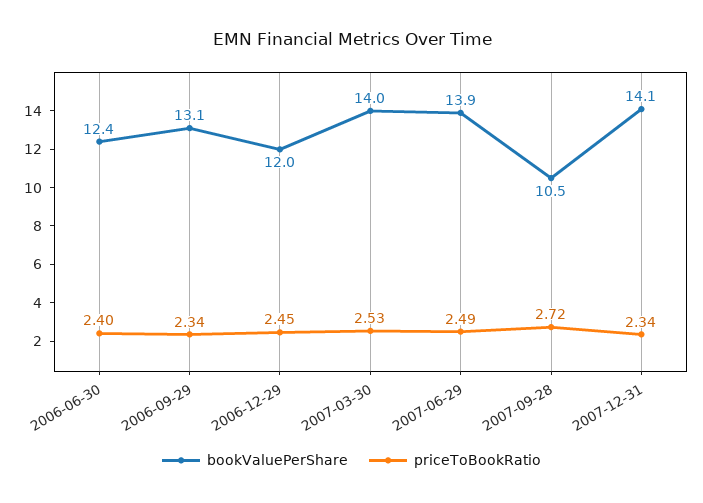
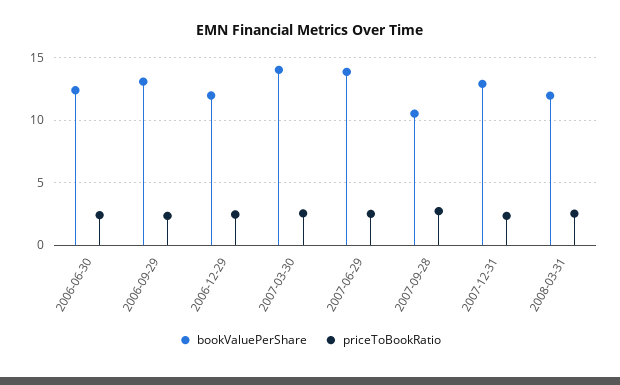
bookValuePerShare, 2007-12-31: 14.1 -> 13
bookValuePerShare, 2008-03-31: none -> 12
priceToBookRatio, 2008-03-31: none -> 2.5

